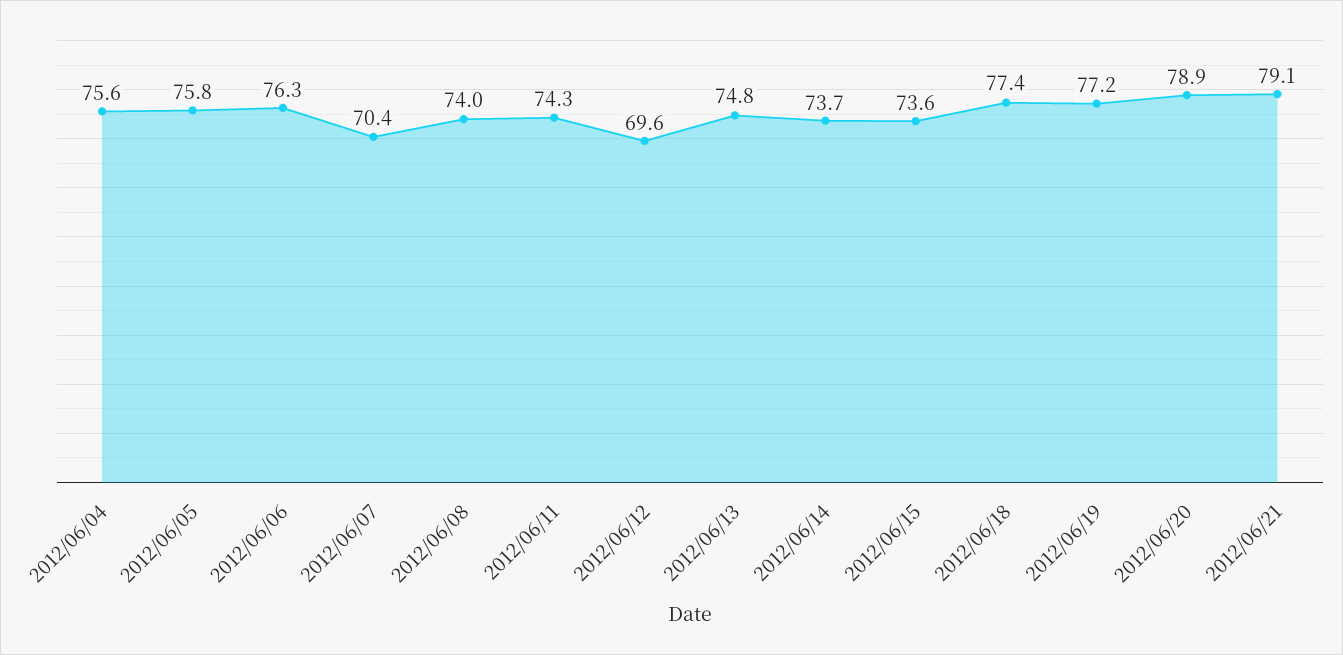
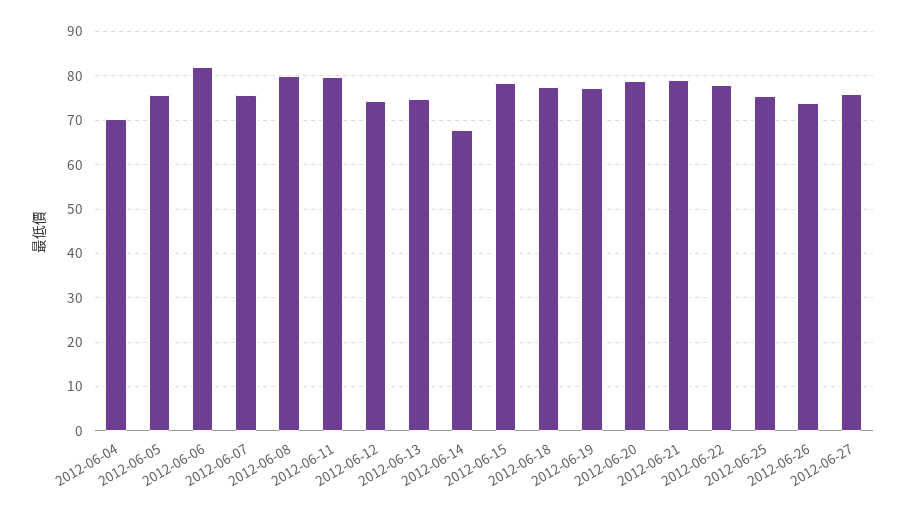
2012/06/04: 75.6 -> 70
2012/06/06: 76.3 -> 82
2012/06/07: 70.4 -> 76
2012/06/08: 74 -> 80
2012/06/11: 74.3 -> 80
2012/06/12: 69.6 -> 74
2012/06/14: 73.7 -> 68
2012/06/15: 73.6 -> 78
2012-06-22: none -> 78
2012-06-25: none -> 76
2012-06-26: none -> 74
2012-06-27: none -> 76

